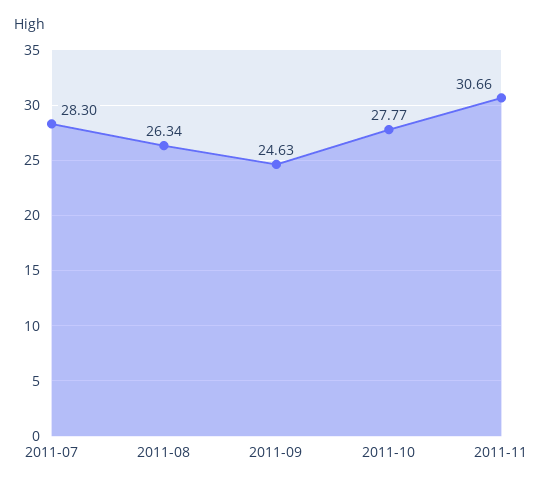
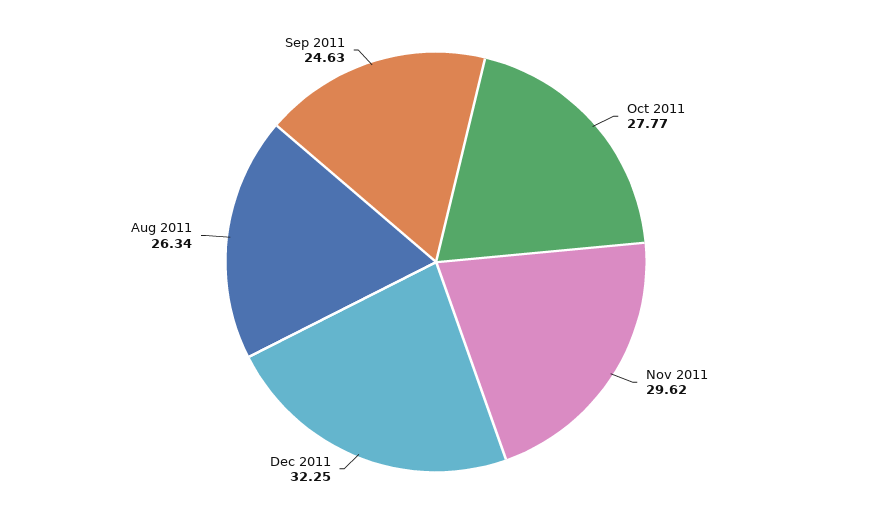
2011-07: 28.3 -> none
2011-11: 30.66 -> 29.62
Dec 2011: none -> 32.25

